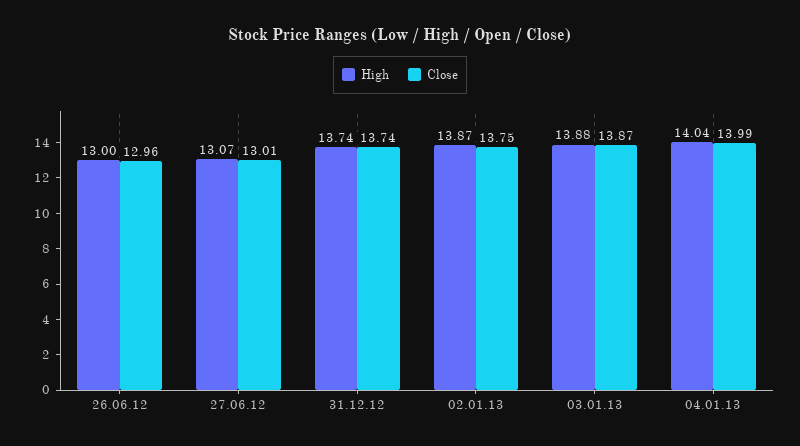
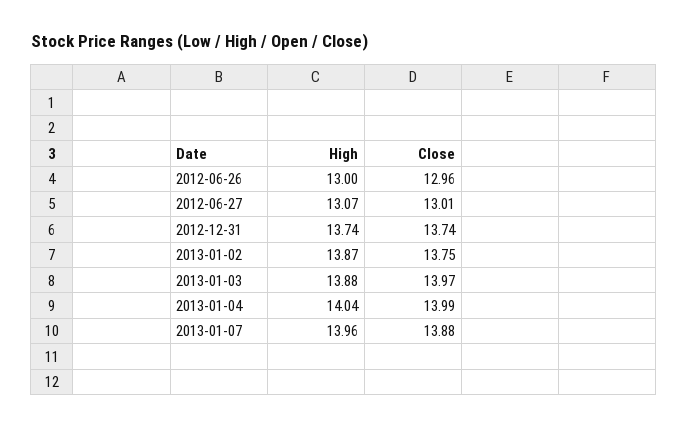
Close, 03.01.13: 13.87 -> 13.97
High, 2013-01-07: none -> 13.96
Close, 2013-01-07: none -> 13.88

